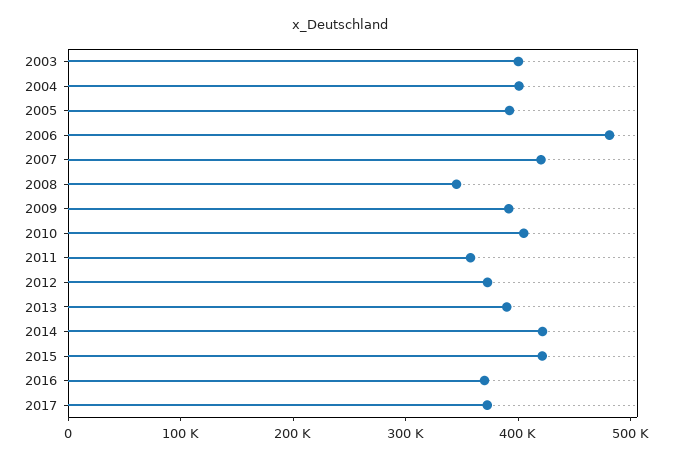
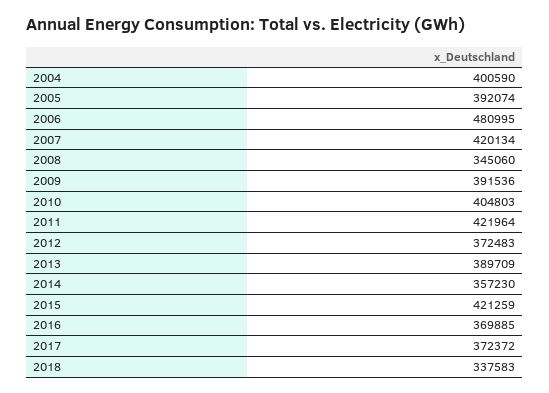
2003: 400000 -> none
2011: 360000 -> 421964
2014: 420000 -> 357230
2018: none -> 337583

